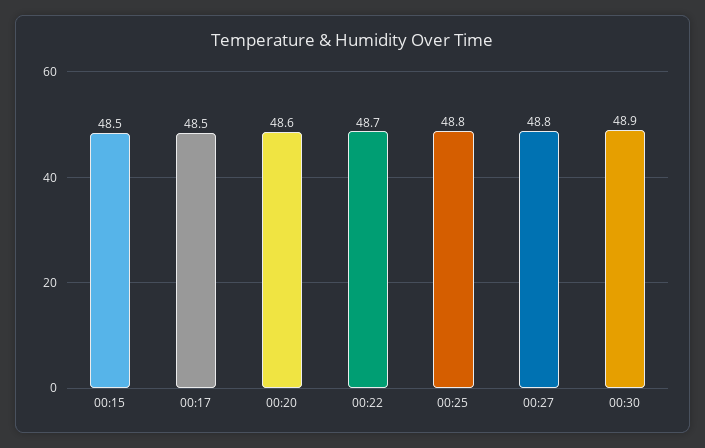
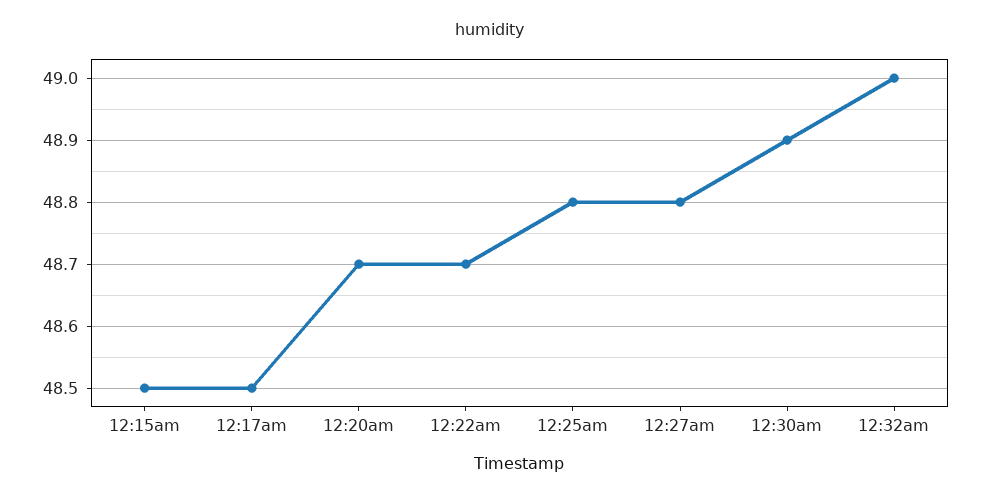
00:20: 48.6 -> 48.7
12:32am: none -> 49

